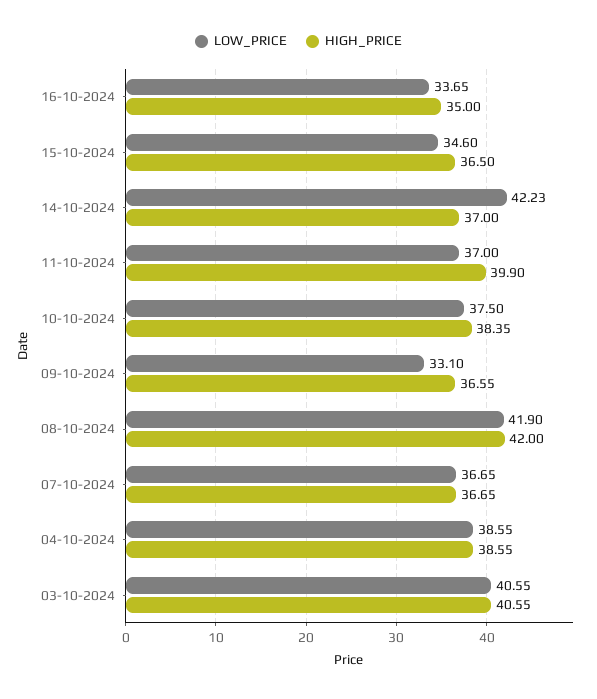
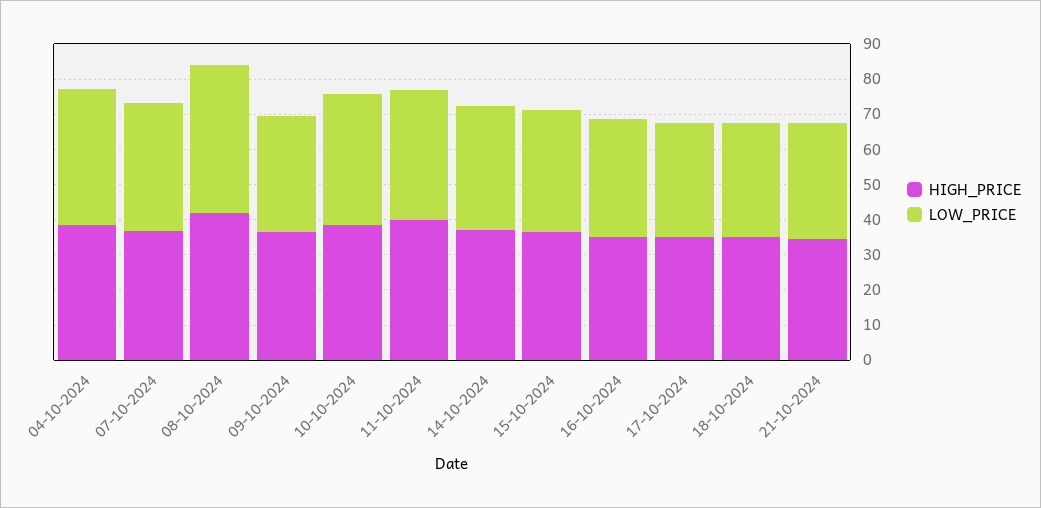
LOW_PRICE, 14-10-2024: 42.23 -> 35
LOW_PRICE, 03-10-2024: 40.55 -> none
HIGH_PRICE, 03-10-2024: 40.55 -> none
HIGH_PRICE, 17-10-2024: none -> 35
LOW_PRICE, 17-10-2024: none -> 32.5
HIGH_PRICE, 18-10-2024: none -> 35
LOW_PRICE, 18-10-2024: none -> 32.5
HIGH_PRICE, 21-10-2024: none -> 35
LOW_PRICE, 21-10-2024: none -> 32.5

